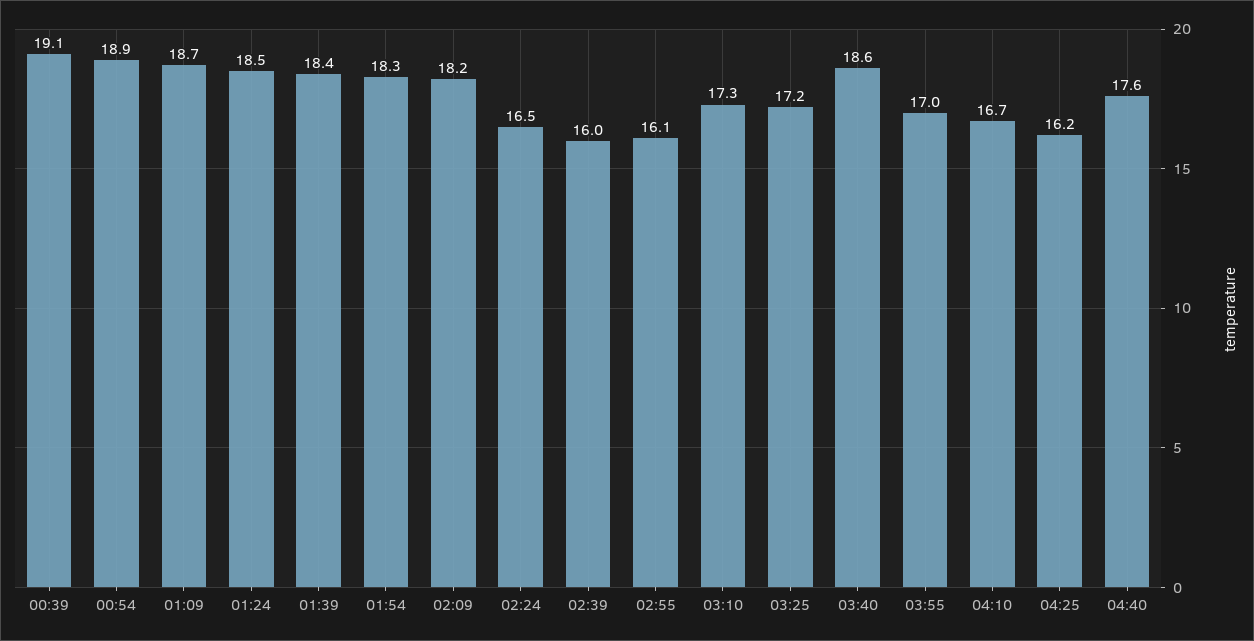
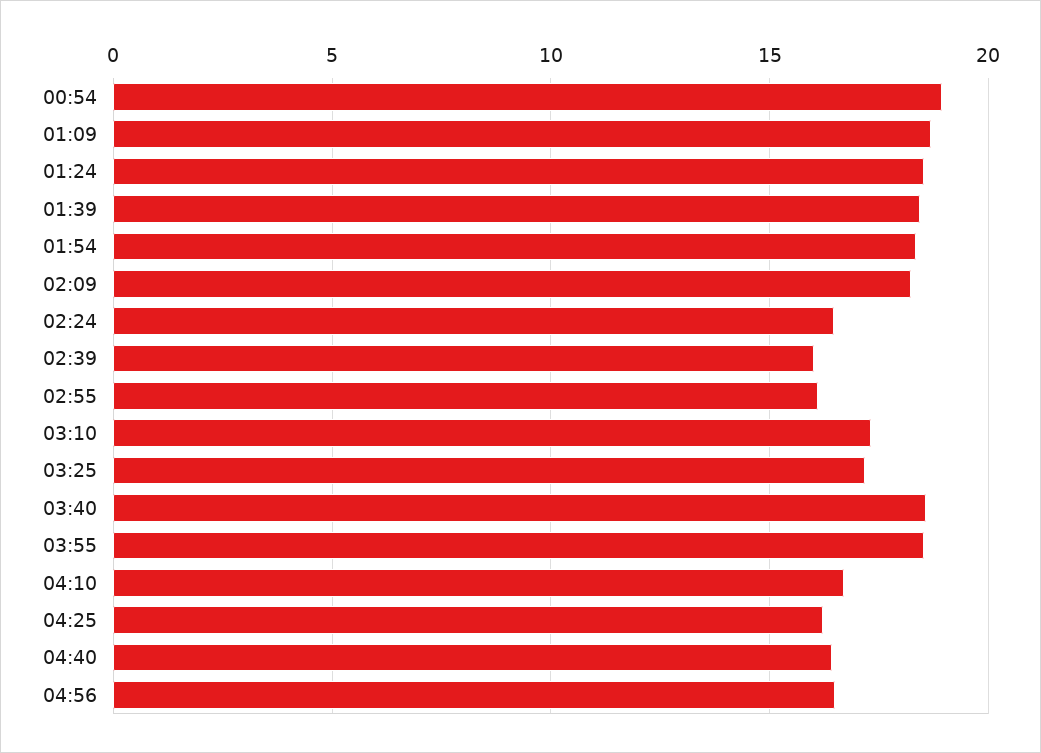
00:39: 19.1 -> none
03:55: 17 -> 18.5
04:40: 17.6 -> 16.5
04:56: none -> 16.5

